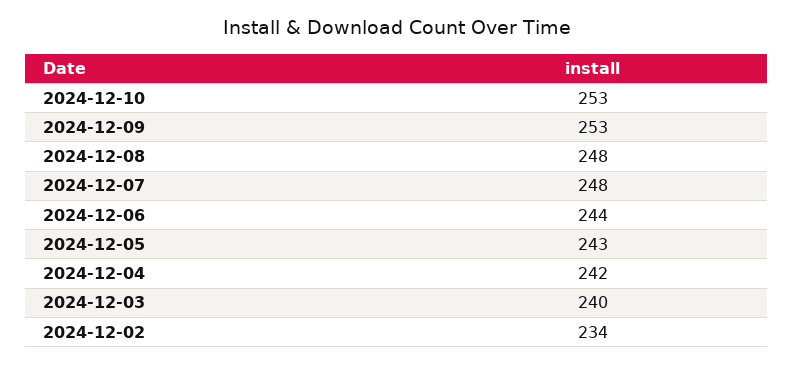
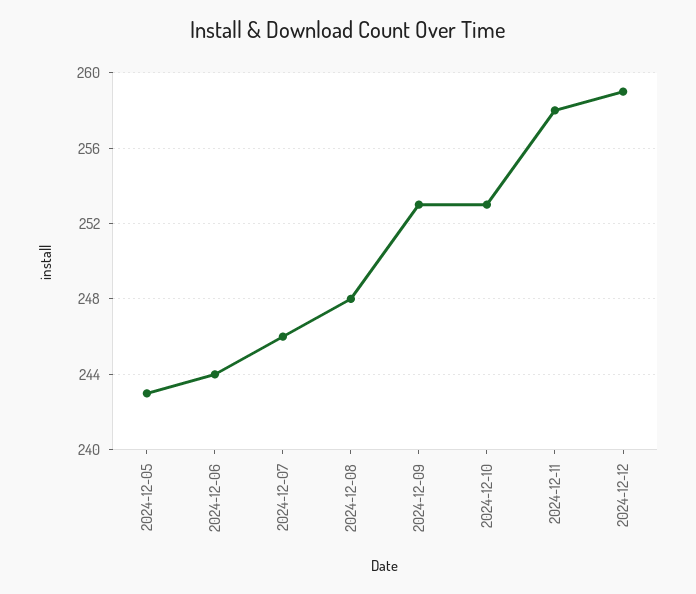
2024-12-07: 248 -> 246
2024-12-04: 242 -> none
2024-12-03: 240 -> none
2024-12-02: 234 -> none
2024-12-11: none -> 258
2024-12-12: none -> 259

